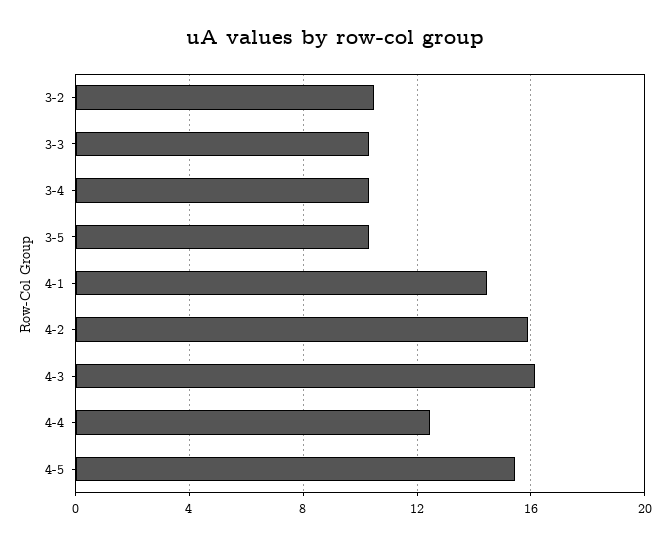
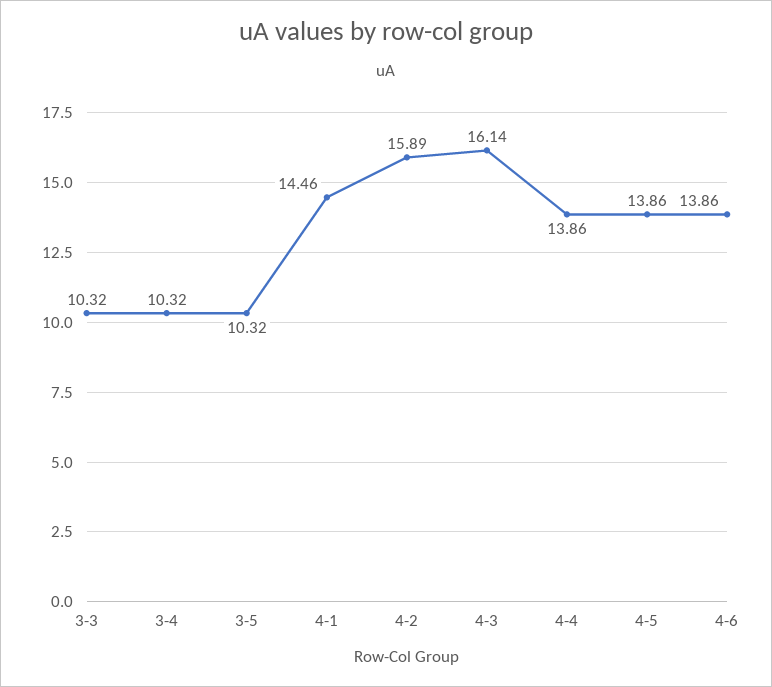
3-2: 10.5 -> none
4-4: 12.5 -> 13.86
4-5: 15.5 -> 13.86
4-6: none -> 13.86

